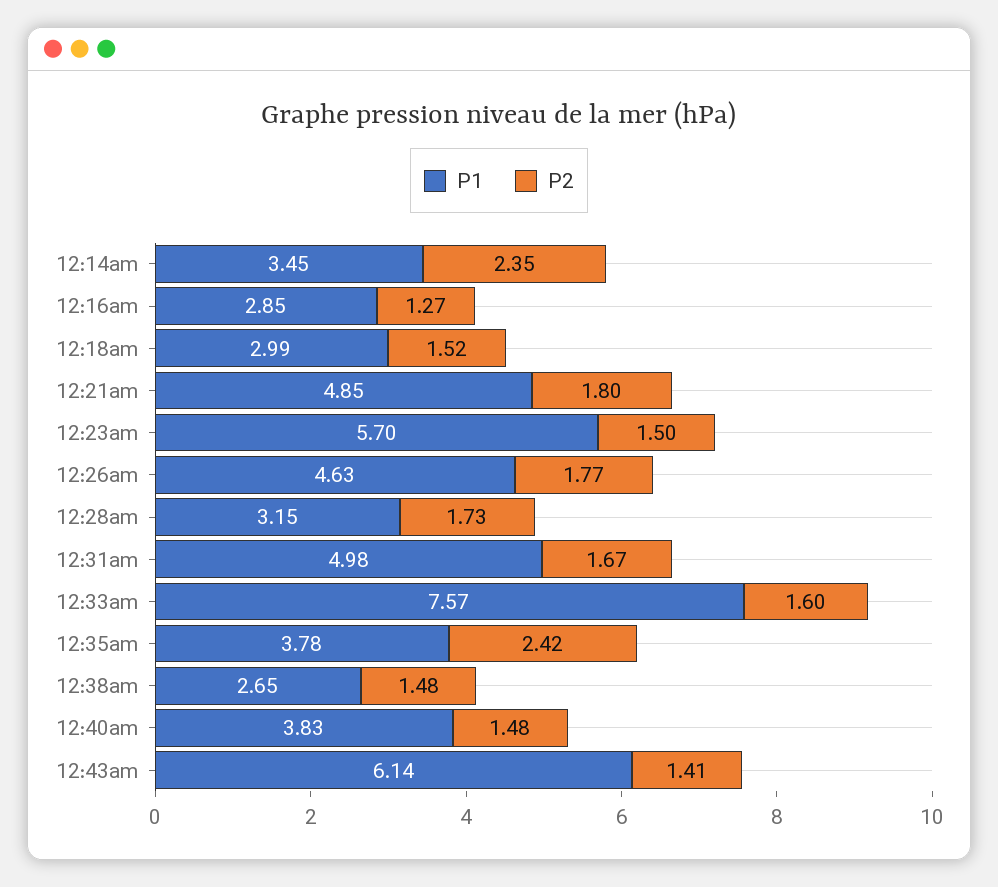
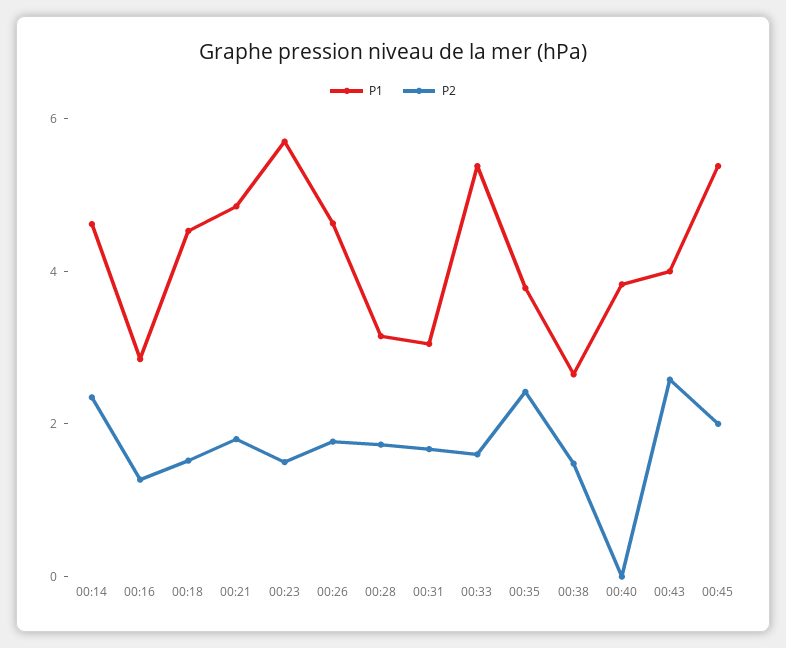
P1, 12:14am: 3.45 -> 4.5
P1, 12:18am: 2.99 -> 4.5
P1, 12:31am: 4.98 -> 3
P1, 12:33am: 7.57 -> 5.5
P2, 12:40am: 1.48 -> 0
P1, 12:43am: 6.14 -> 4
P2, 12:43am: 1.41 -> 2.5
P1, 00:45: none -> 5.5
P2, 00:45: none -> 2

